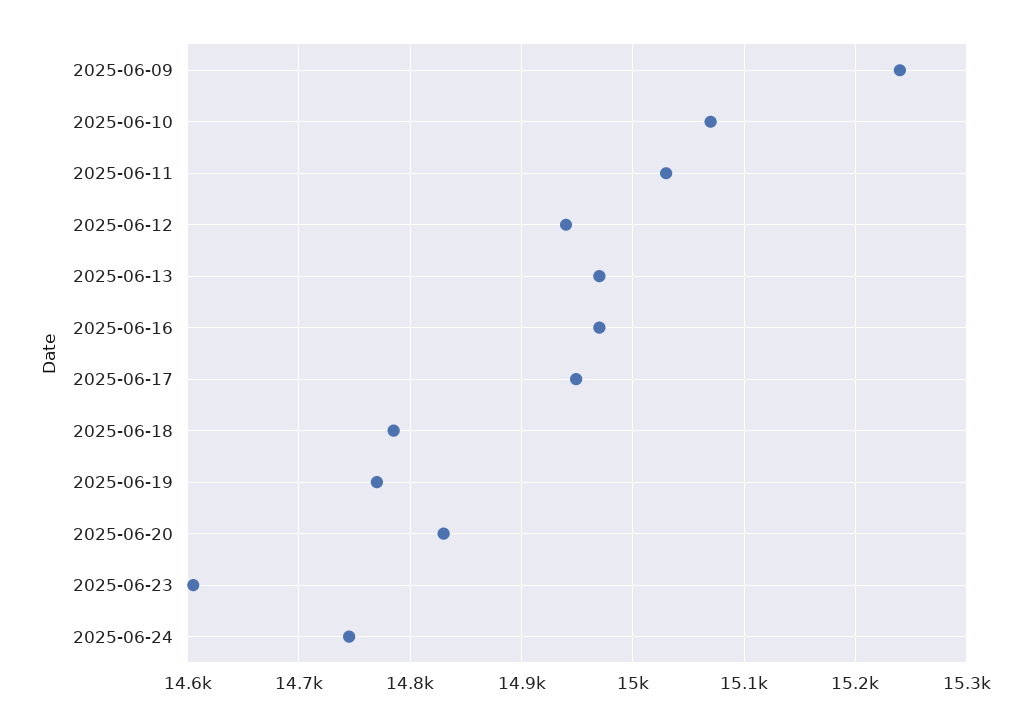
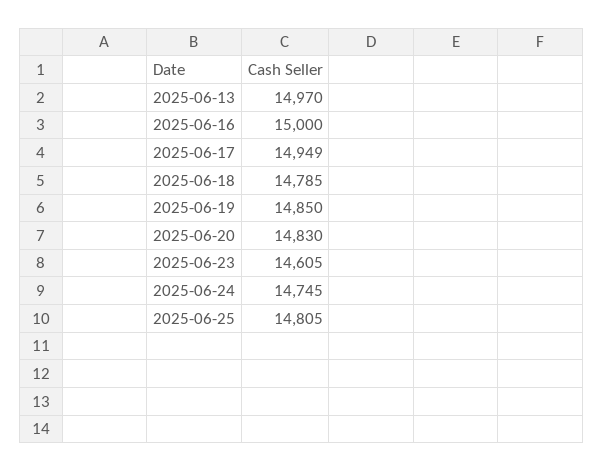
2025-06-09: 15240 -> none
2025-06-10: 15070 -> none
2025-06-11: 15030 -> none
2025-06-12: 14940 -> none
2025-06-16: 14970 -> 15000
2025-06-19: 14770 -> 14850
2025-06-25: none -> 14805

